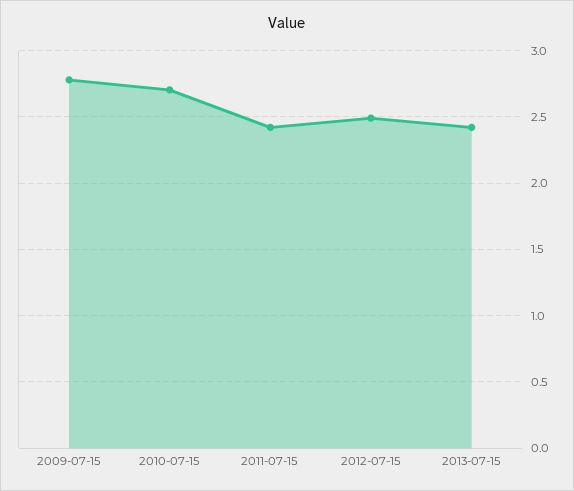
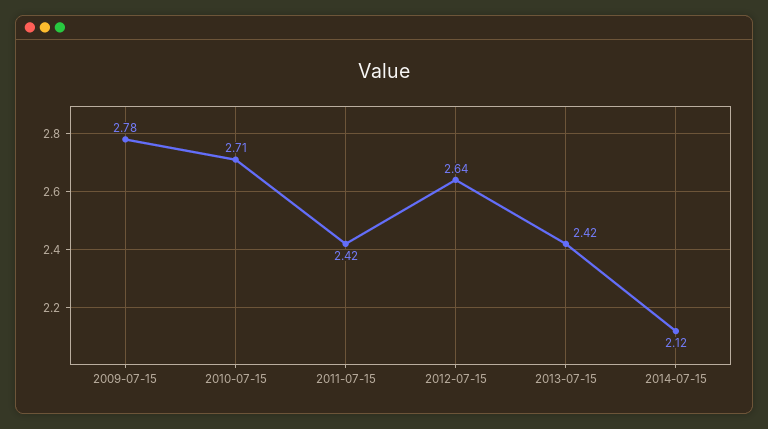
2012-07-15: 2.5 -> 2.64
2014-07-15: none -> 2.12

